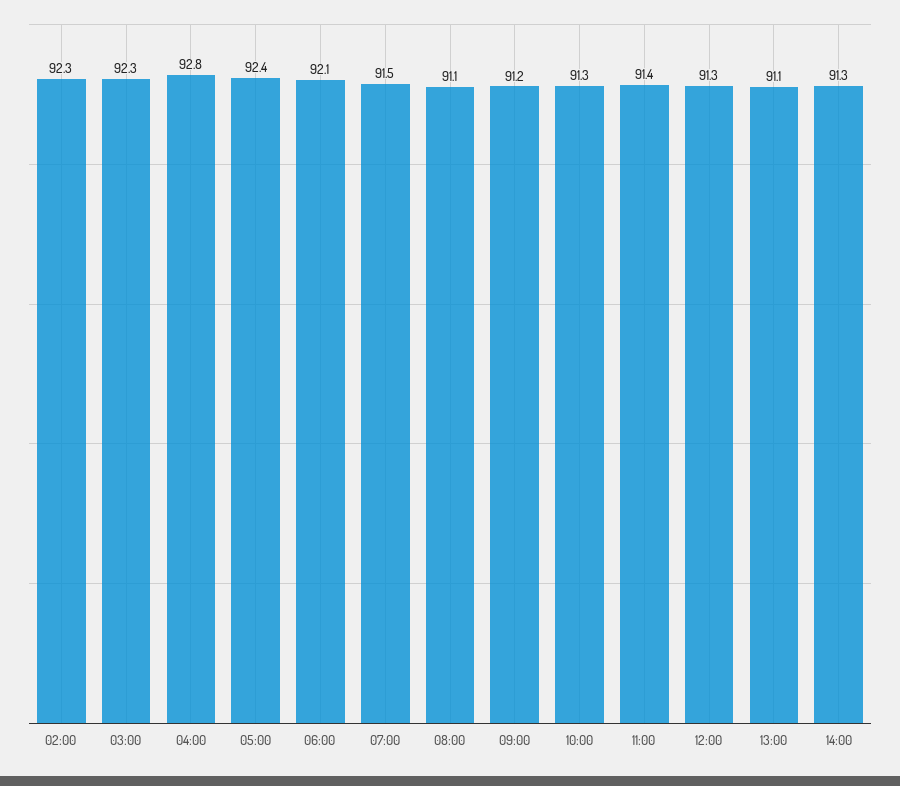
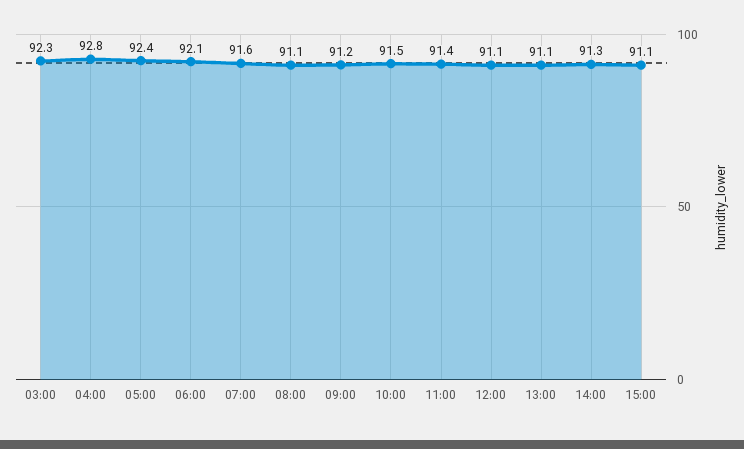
02:00: 92.3 -> none
07:00: 91.5 -> 91.6
10:00: 91.3 -> 91.5
12:00: 91.3 -> 91.1
15:00: none -> 91.1

